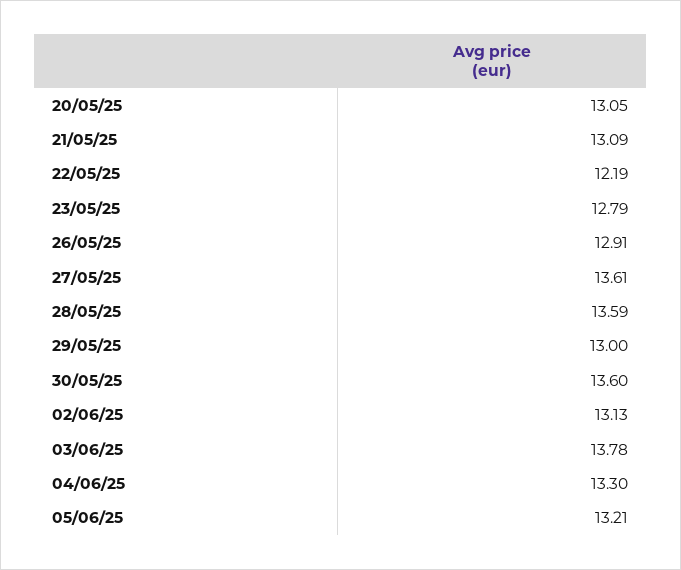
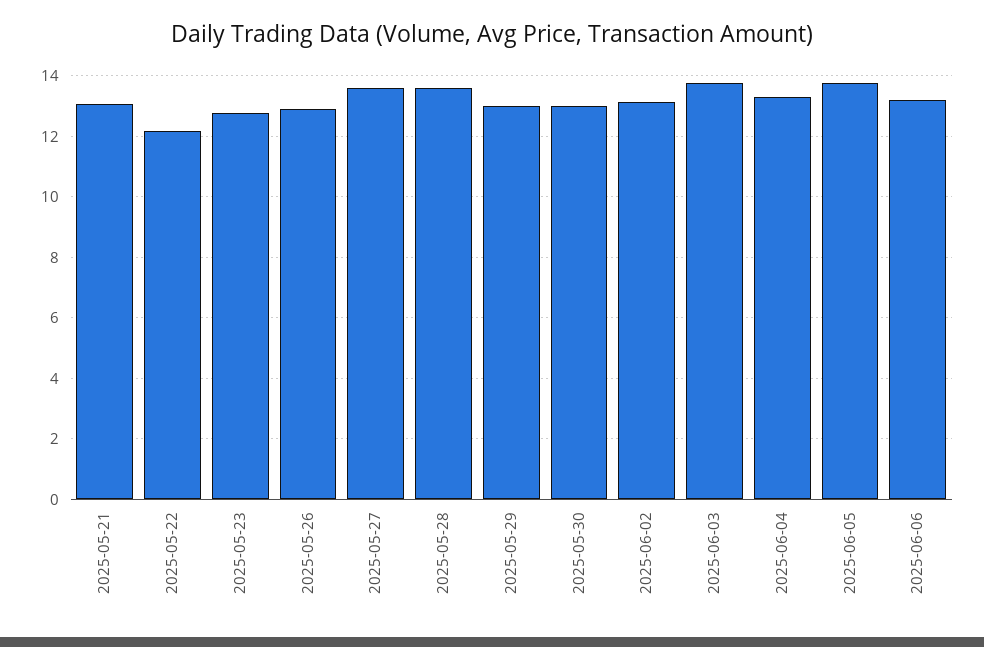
20/05/25: 13.05 -> none
30/05/25: 13.6 -> 13
05/06/25: 13.21 -> 13.8
2025-06-06: none -> 13.2

